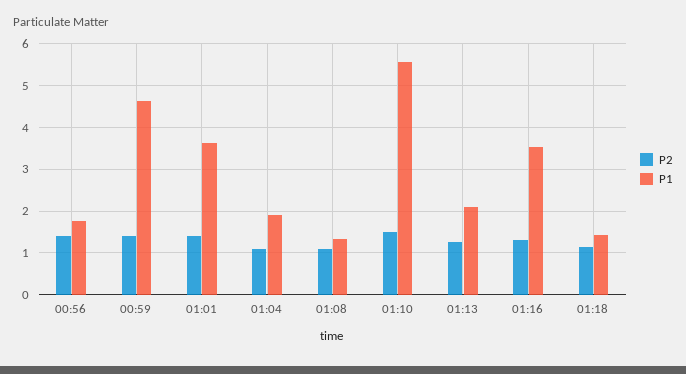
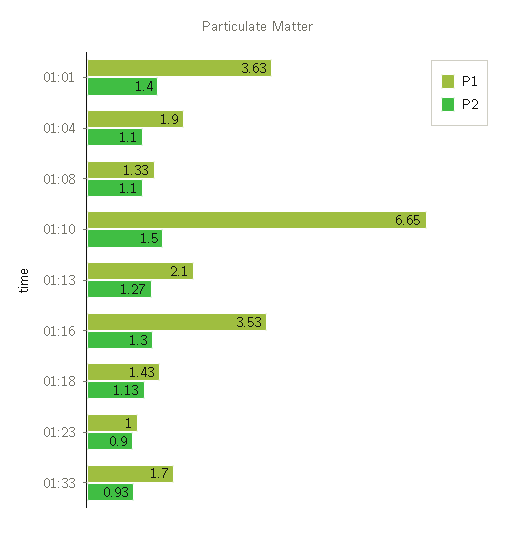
P2, 00:56: 1.4 -> none
P1, 00:56: 1.8 -> none
P2, 00:59: 1.4 -> none
P1, 00:59: 4.6 -> none
P1, 01:10: 5.6 -> 6.65
P1, 01:23: none -> 1
P2, 01:23: none -> 0.9
P1, 01:33: none -> 1.7
P2, 01:33: none -> 0.93

